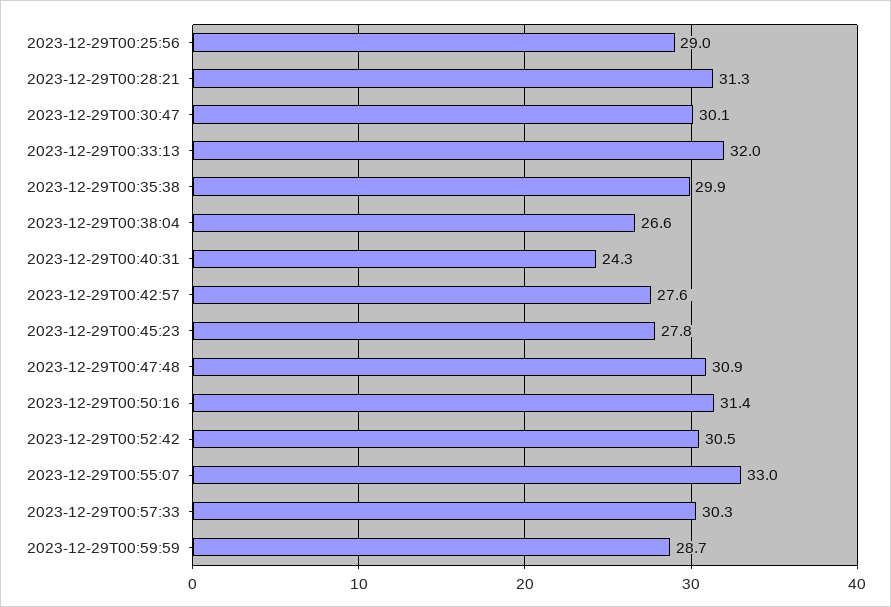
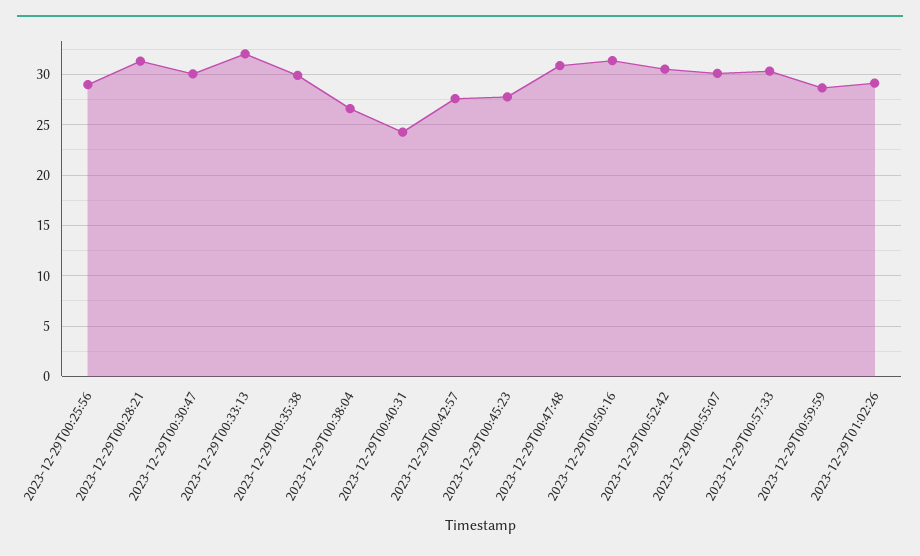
2023-12-29T00:55:07: 33 -> 30
2023-12-29T01:02:26: none -> 29

